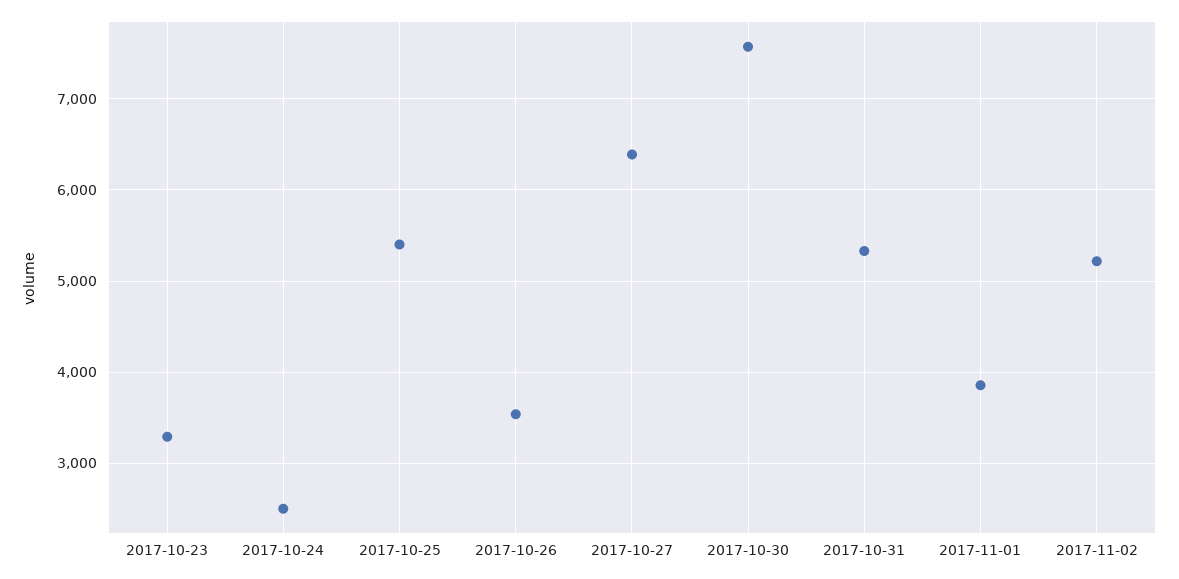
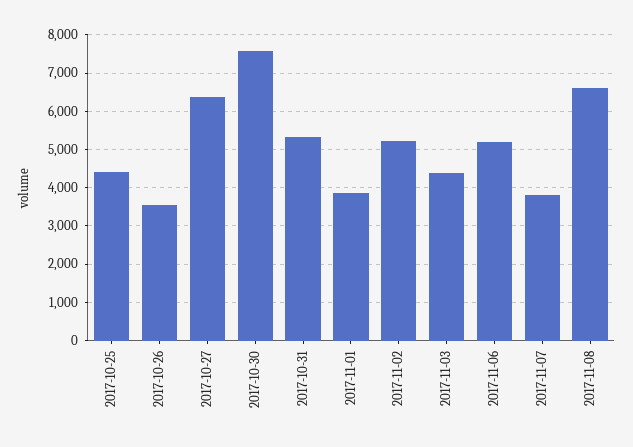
2017-10-23: 3300 -> none
2017-10-24: 2500 -> none
2017-10-25: 5400 -> 4400
2017-11-03: none -> 4400
2017-11-06: none -> 5200
2017-11-07: none -> 3800
2017-11-08: none -> 6600

